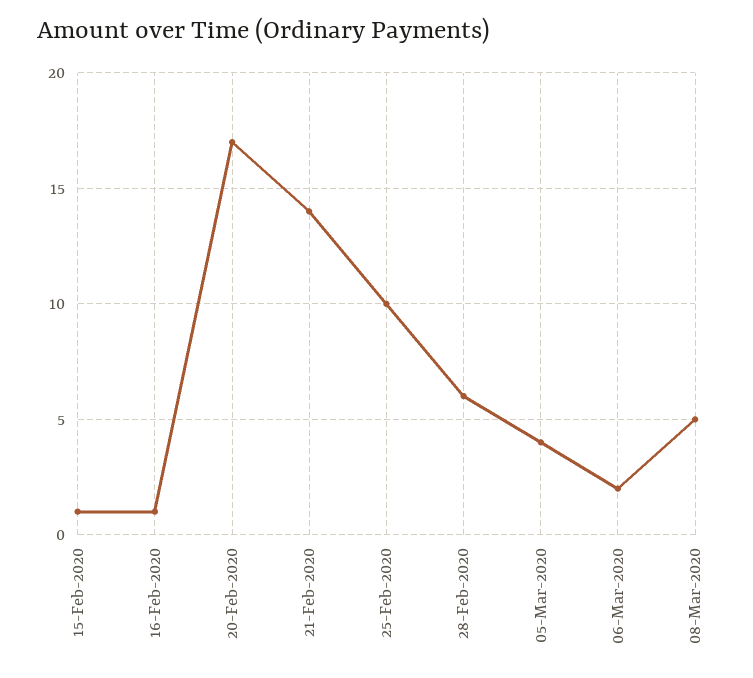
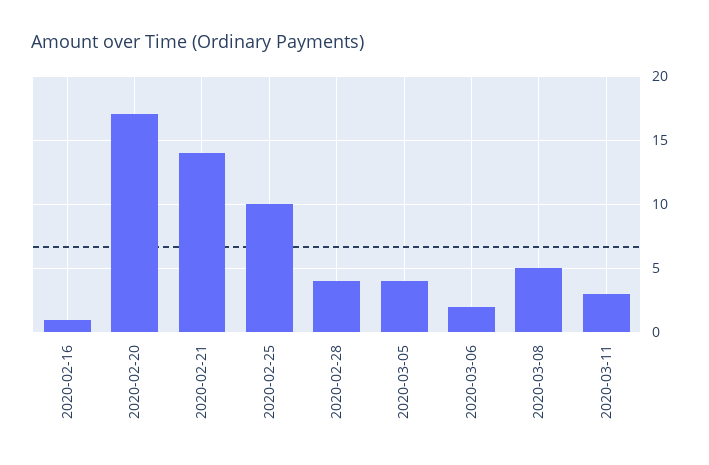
15-Feb-2020: 1 -> none
28-Feb-2020: 6 -> 4
2020-03-11: none -> 3

